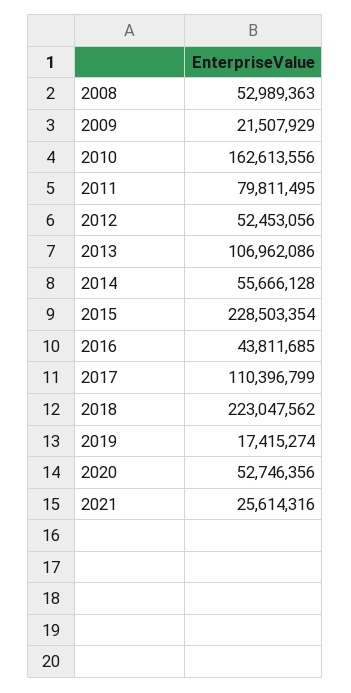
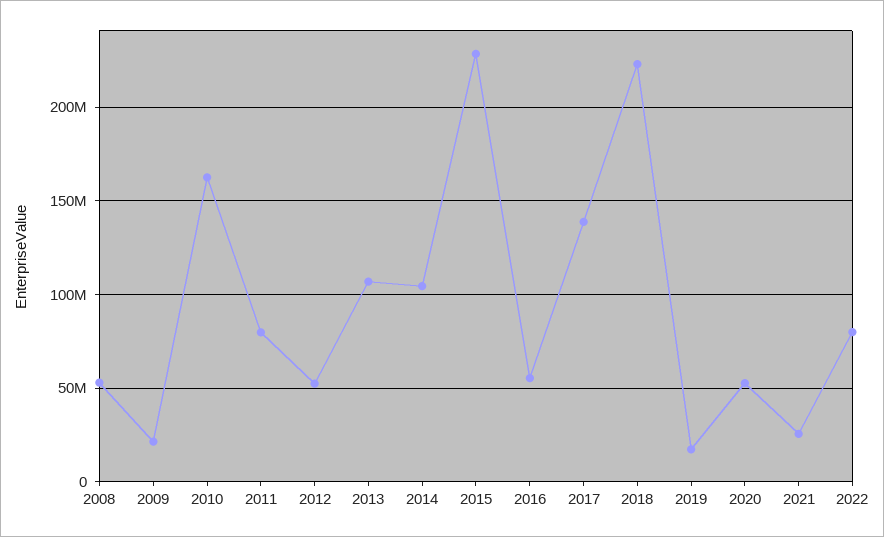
2014: 55666128 -> 105000000
2016: 43811685 -> 55000000
2017: 110396799 -> 140000000
2022: none -> 80000000

